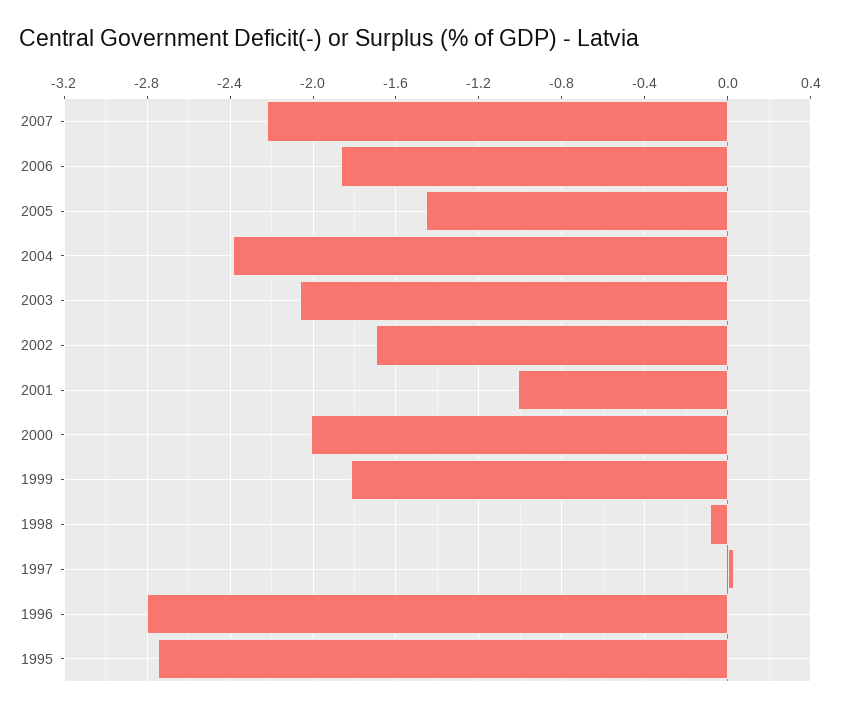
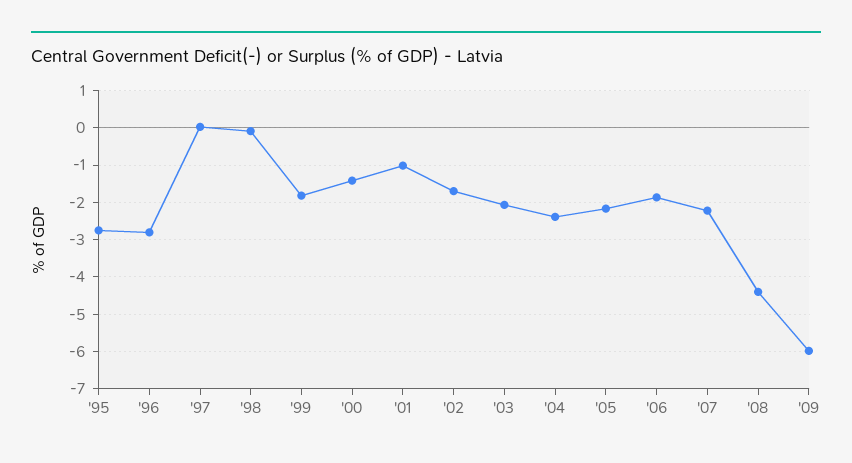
2005: -1.45 -> -2.2
2000: -2 -> -1.4
'08: none -> -4.4
'09: none -> -6

